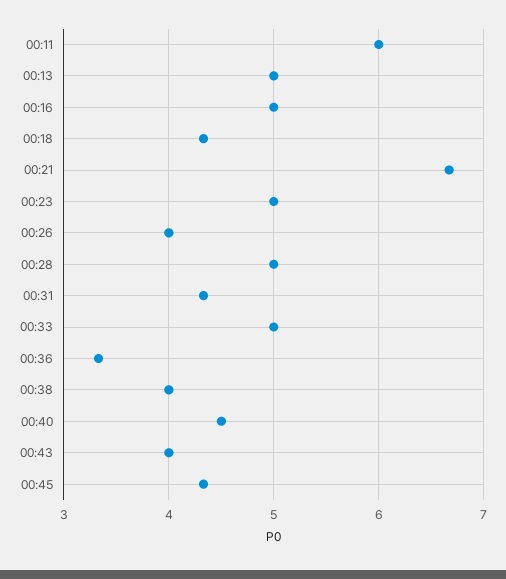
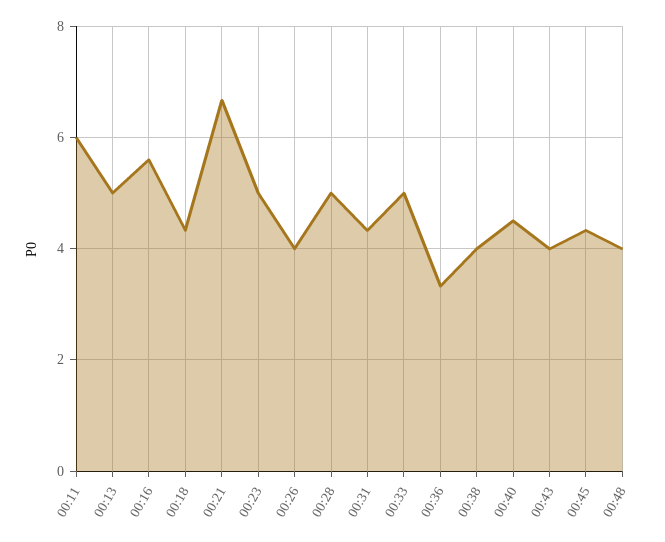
00:16: 5 -> 5.6
00:48: none -> 4

